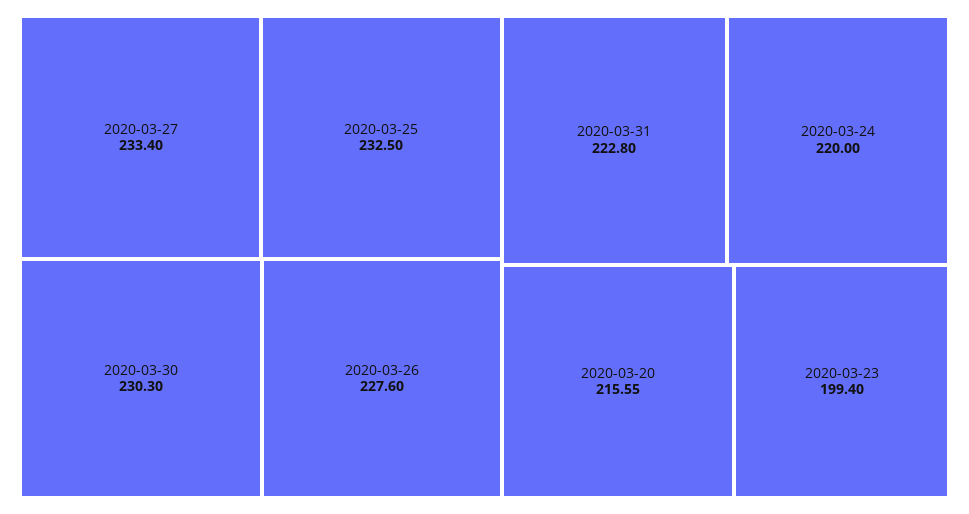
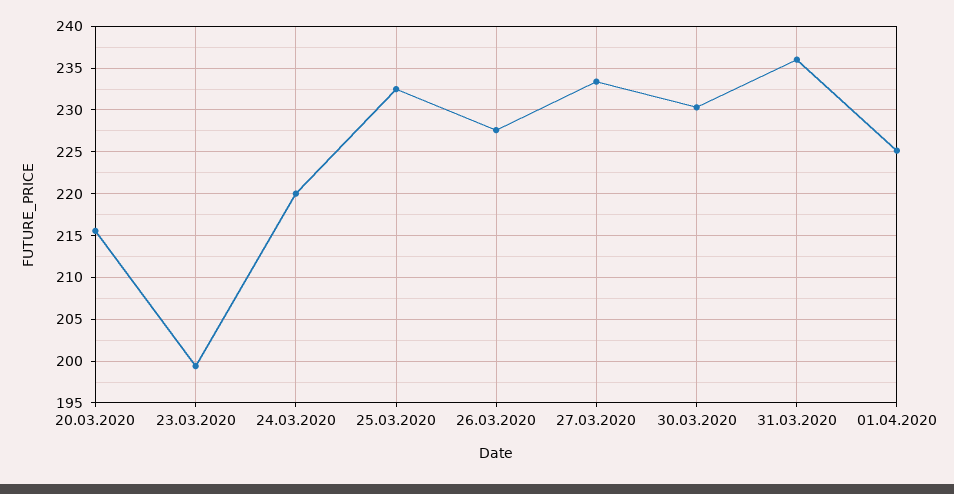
2020-03-31: 222.8 -> 236
01.04.2020: none -> 225

